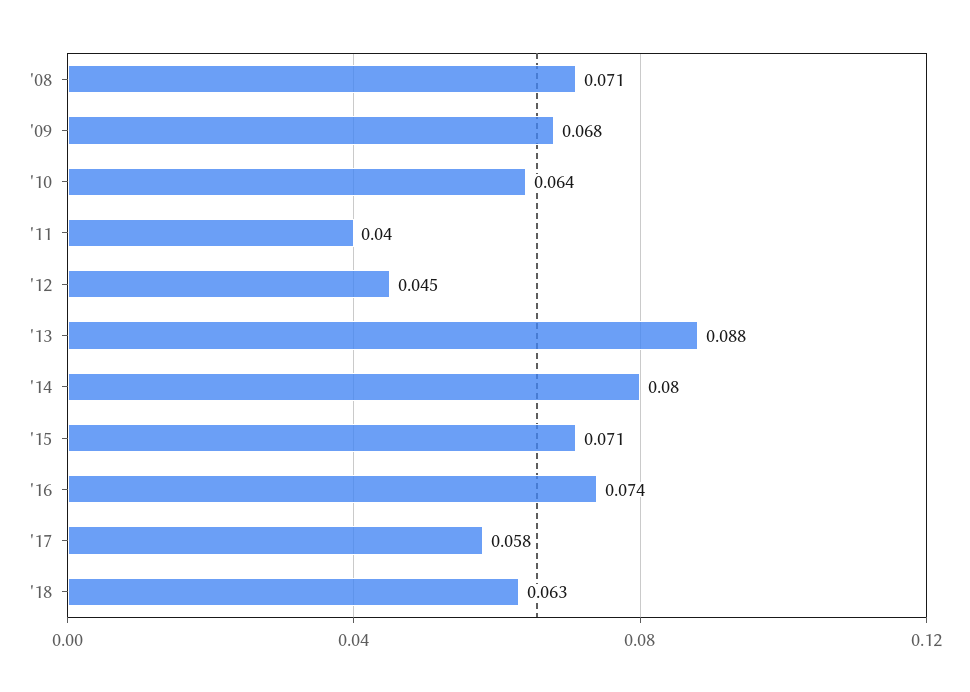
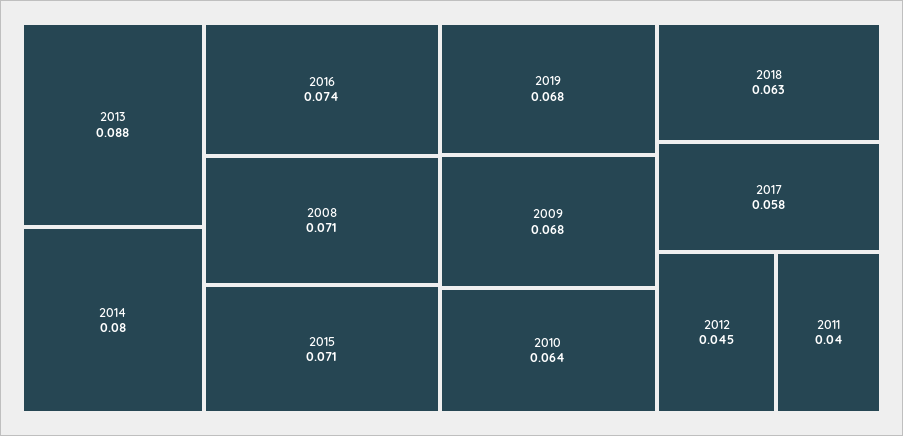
2019: none -> 0.068

